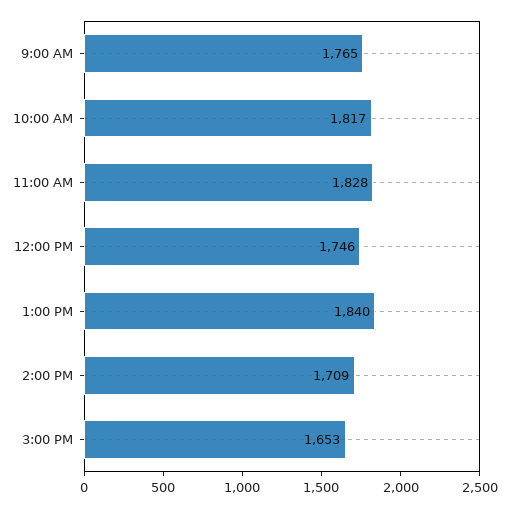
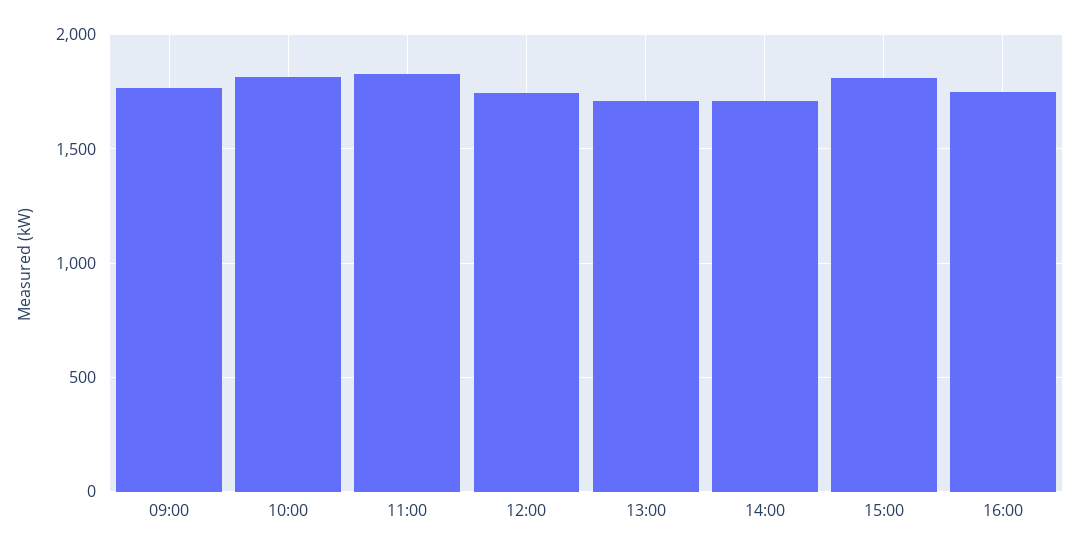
1:00 PM: 1840 -> 1700
3:00 PM: 1653 -> 1800
16:00: none -> 1750

